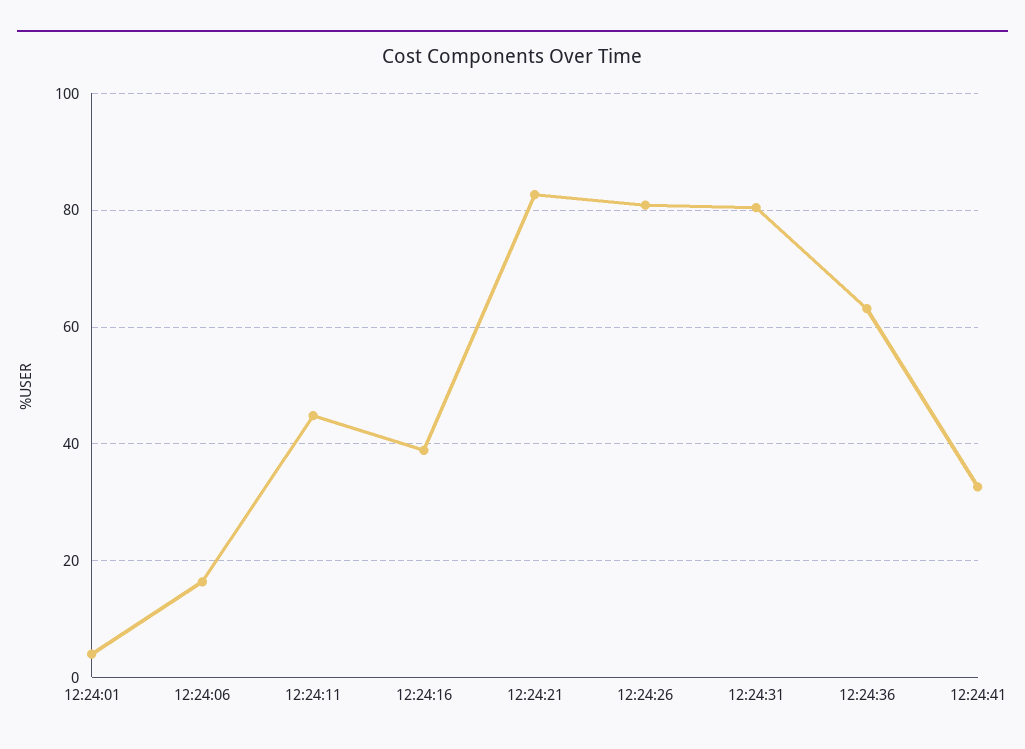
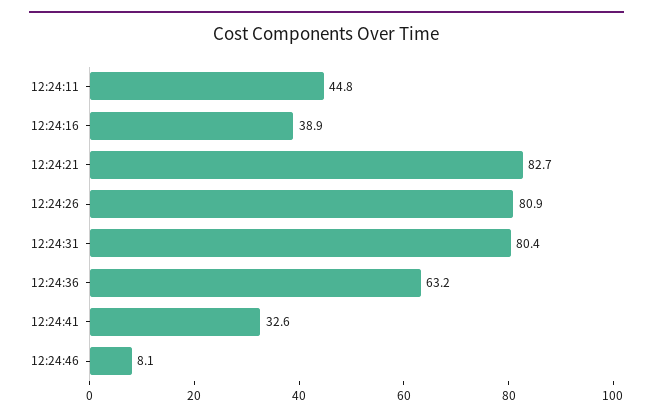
12:24:01: 4 -> none
12:24:06: 16 -> none
12:24:46: none -> 8.1

